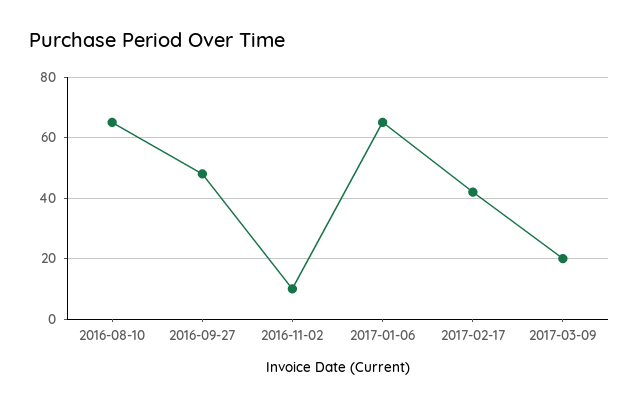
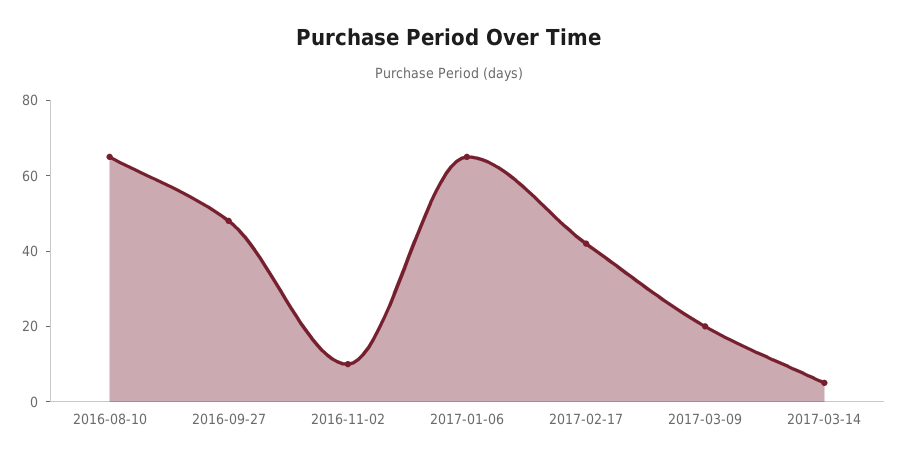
2017-03-14: none -> 5

